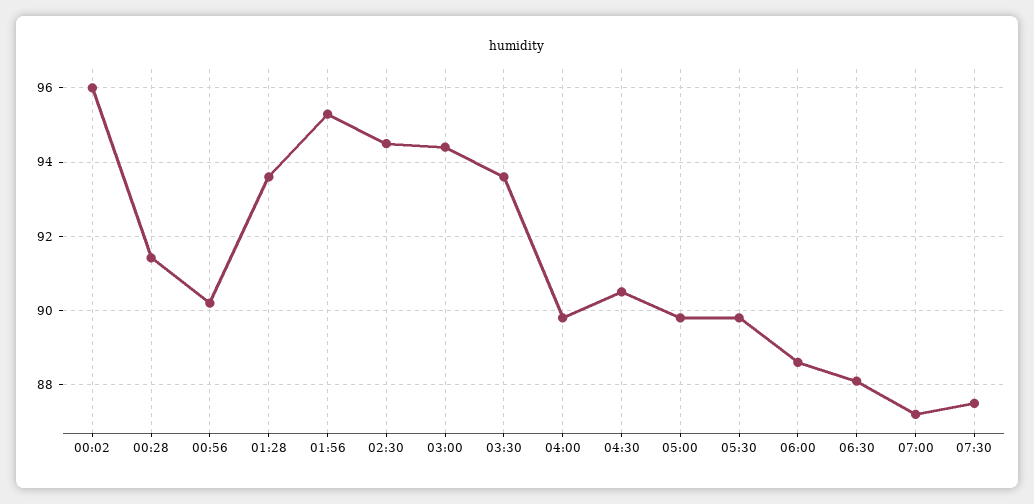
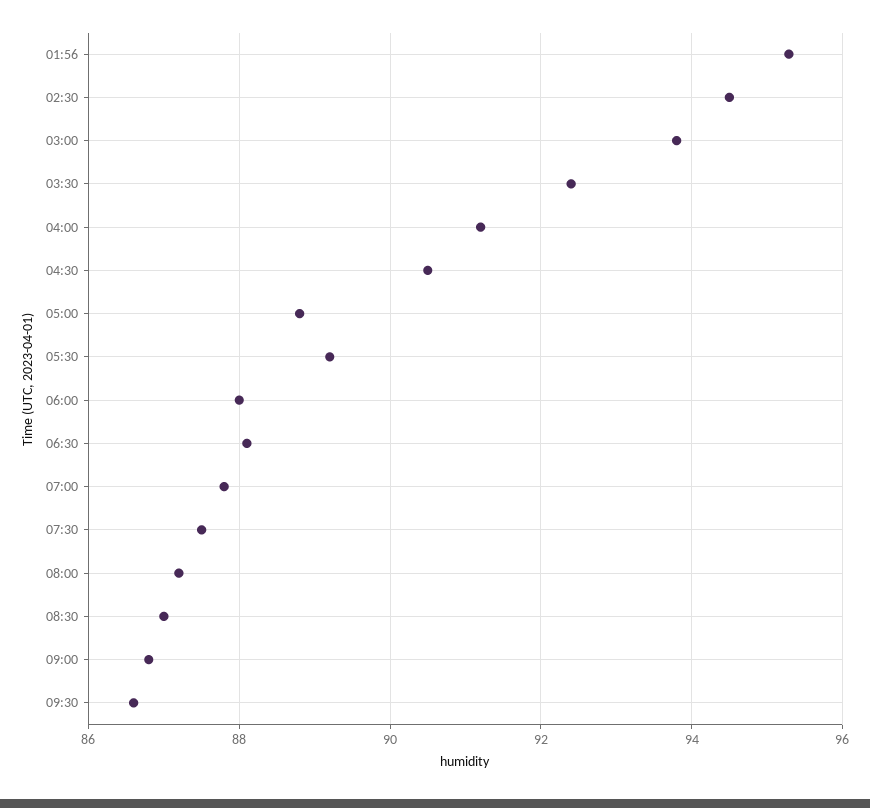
00:02: 96 -> none
00:28: 91.4 -> none
00:56: 90.2 -> none
01:28: 93.6 -> none
03:00: 94.4 -> 93.8
03:30: 93.6 -> 92.4
04:00: 89.8 -> 91.2
05:00: 89.8 -> 88.8
05:30: 89.8 -> 89.2
06:00: 88.6 -> 88
07:00: 87.2 -> 87.8
08:00: none -> 87.2
08:30: none -> 87
09:00: none -> 86.8
09:30: none -> 86.6

